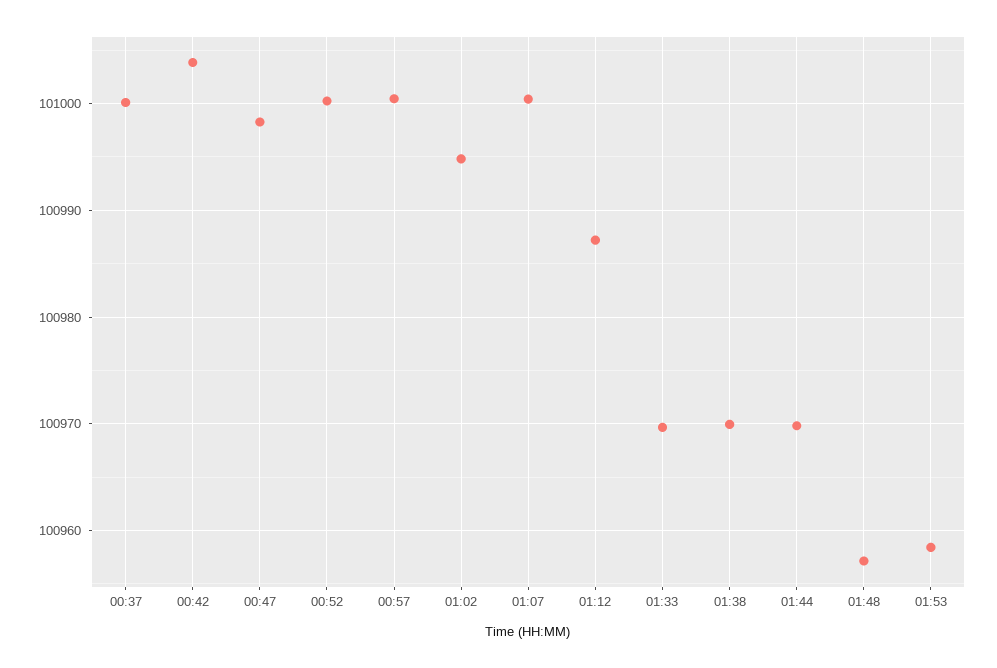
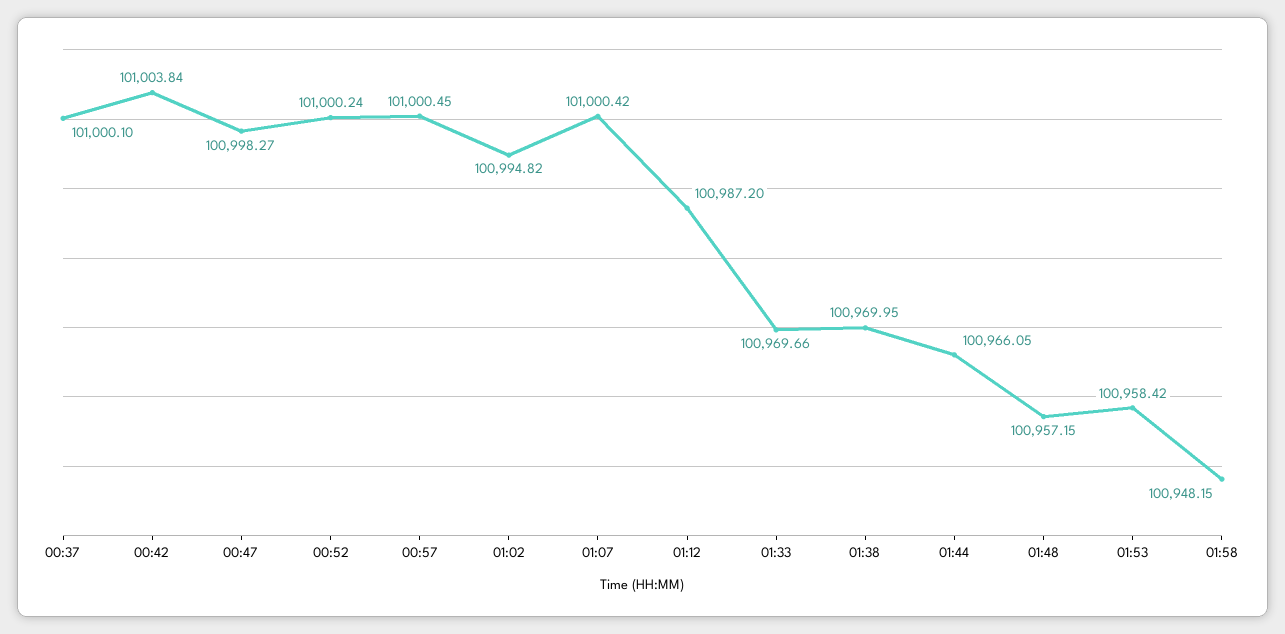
01:44: 100970 -> 100966.05
01:58: none -> 100948.15

